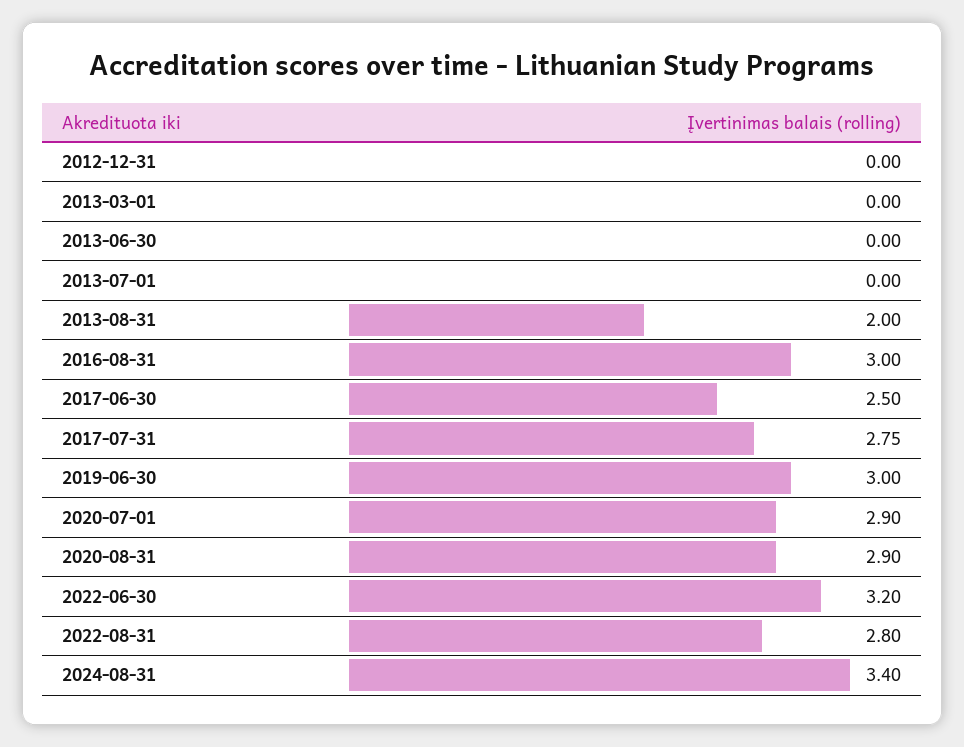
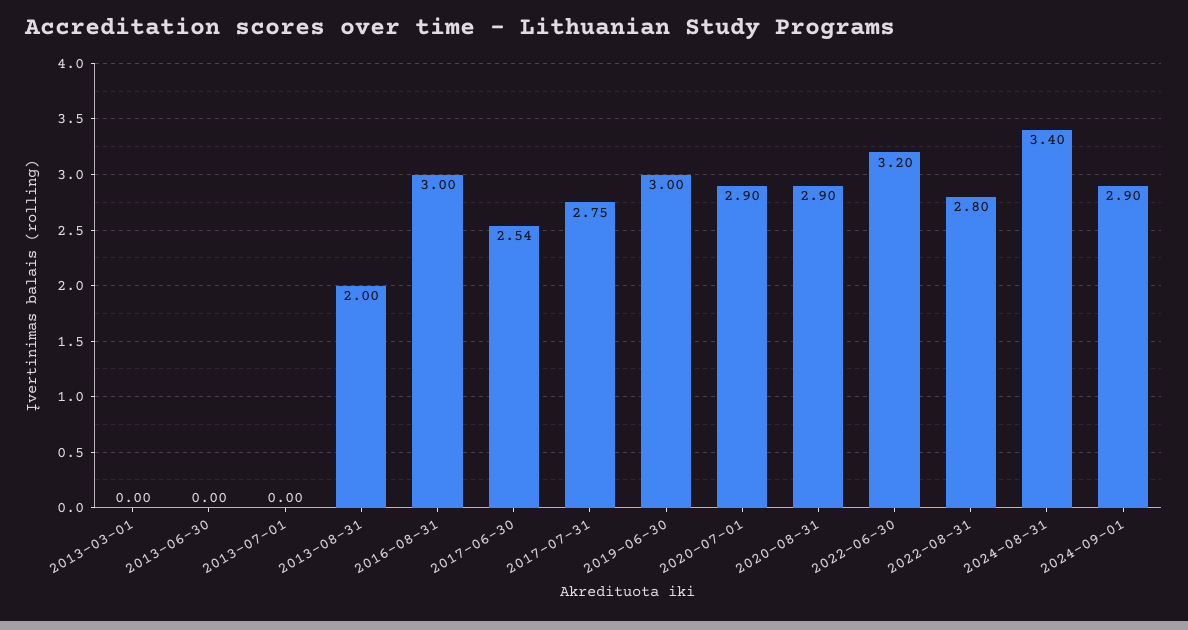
2012-12-31: 0 -> none
2017-06-30: 2.5 -> 2.54
2024-09-01: none -> 2.9

